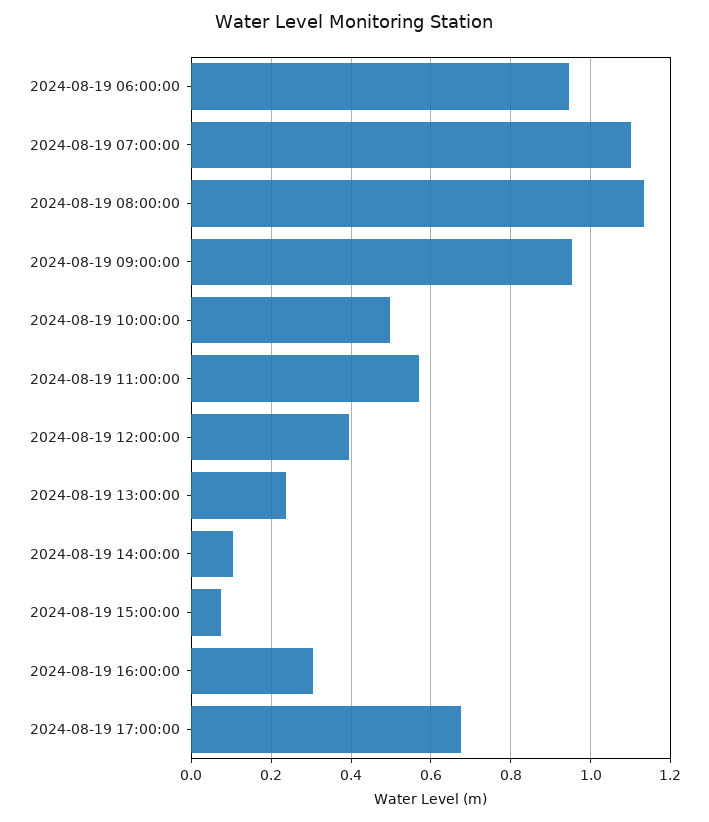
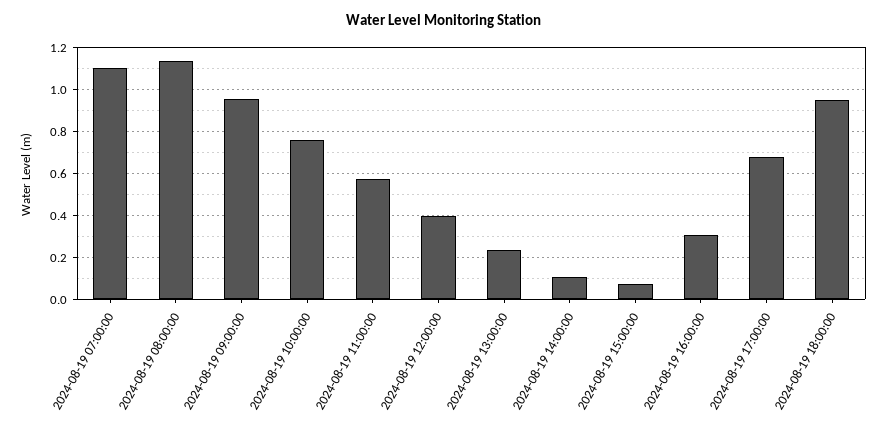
2024-08-19 06:00:00: 0.94 -> none
2024-08-19 10:00:00: 0.5 -> 0.75
2024-08-19 18:00:00: none -> 0.95

